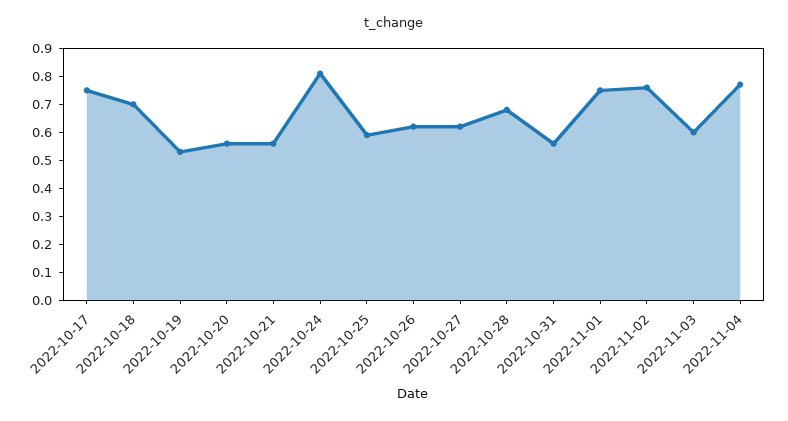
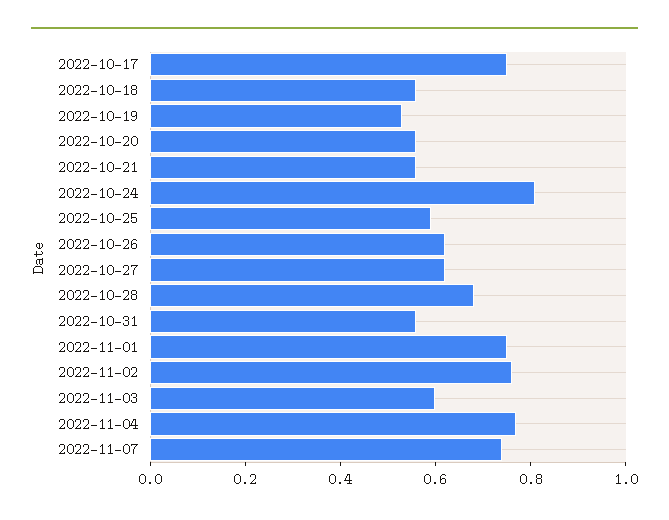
2022-10-18: 0.7 -> 0.55
2022-11-07: none -> 0.75

